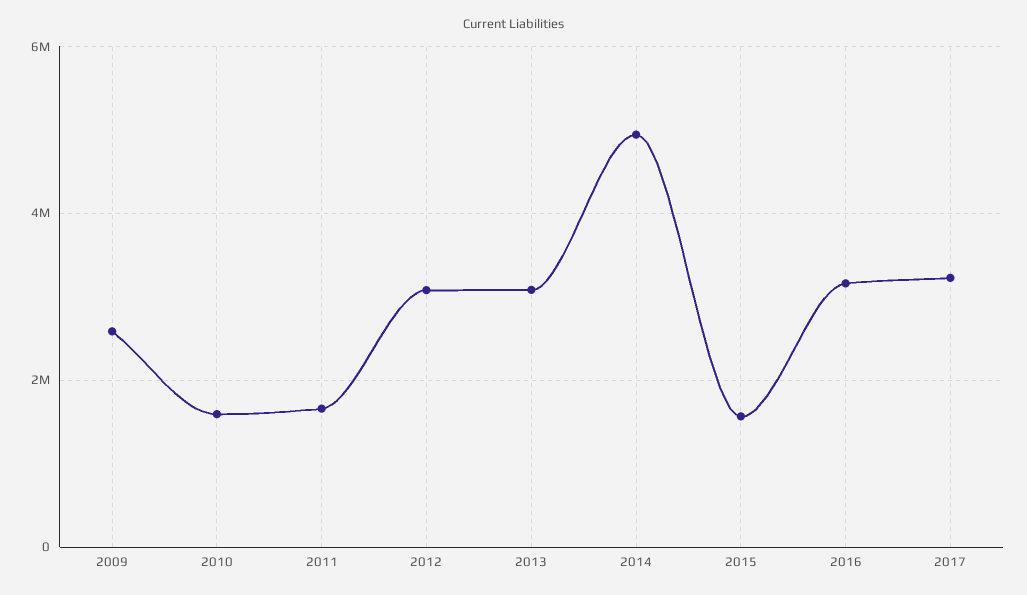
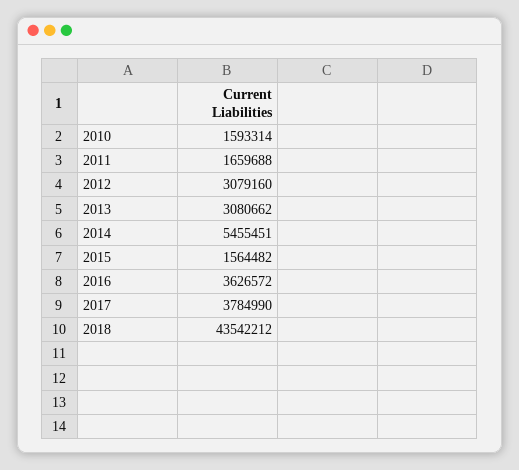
2009: 2600000 -> none
2014: 5000000 -> 5455451
2016: 3200000 -> 3626572
2017: 3200000 -> 3784990
2018: none -> 43542212

